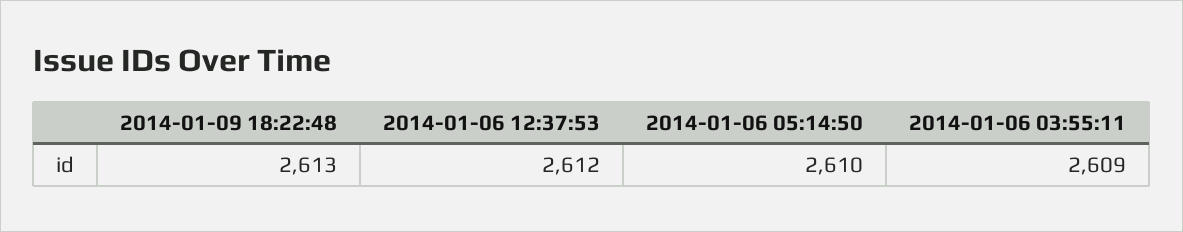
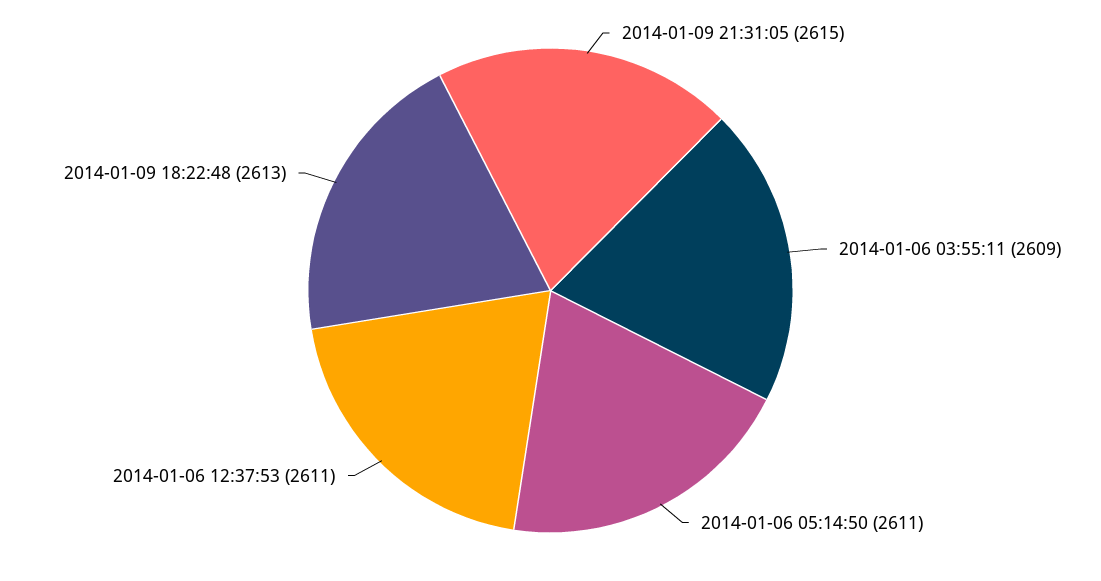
2014-01-06 12:37:53: 2612 -> 2611
2014-01-06 05:14:50: 2610 -> 2611
2014-01-09 21:31:05: none -> 2615

